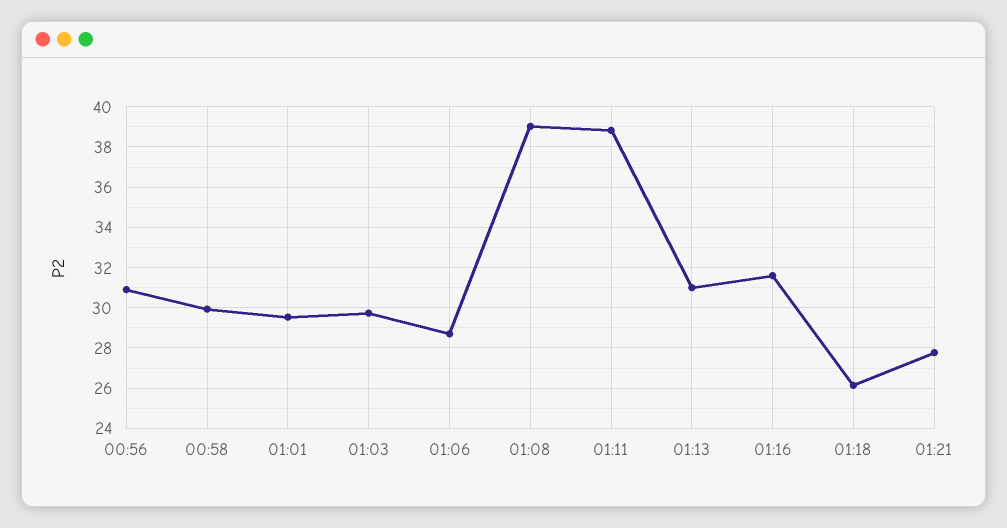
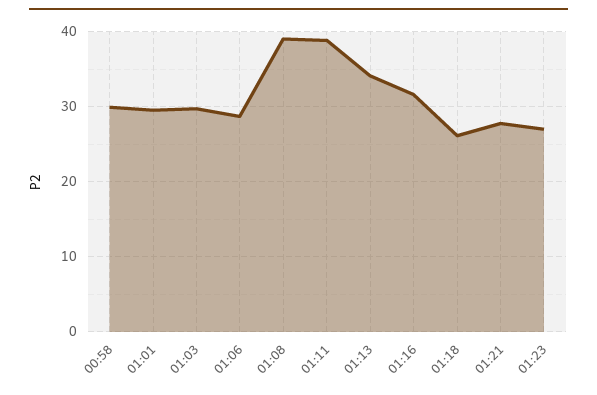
00:56: 31 -> none
01:13: 31 -> 34
01:23: none -> 27

